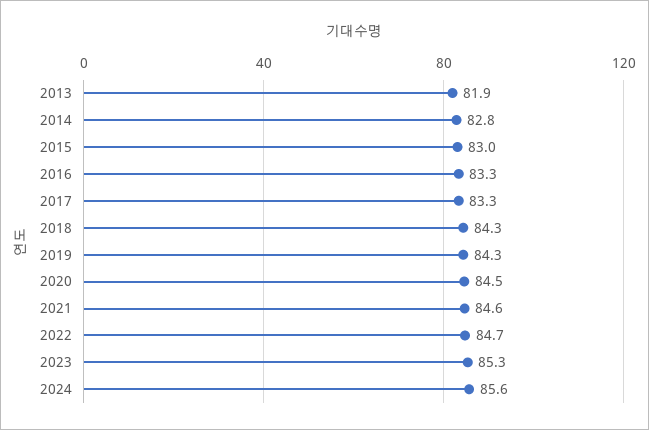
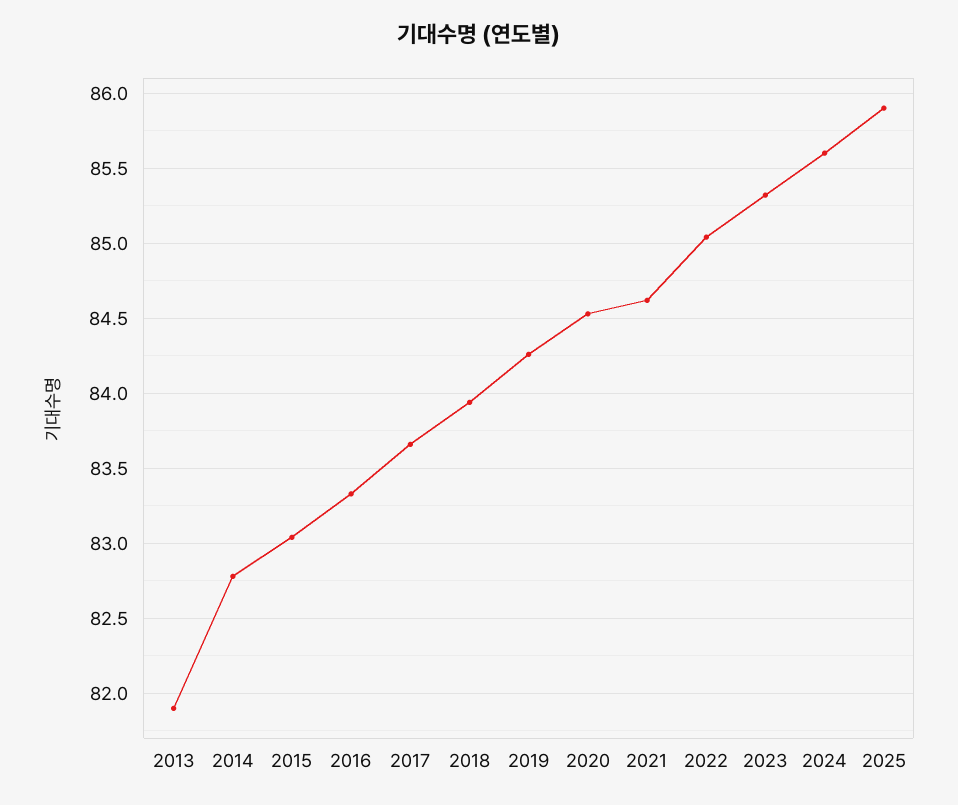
2017: 83.3 -> 83.65
2018: 84.3 -> 83.95
2022: 84.7 -> 85.05
2025: none -> 85.9

